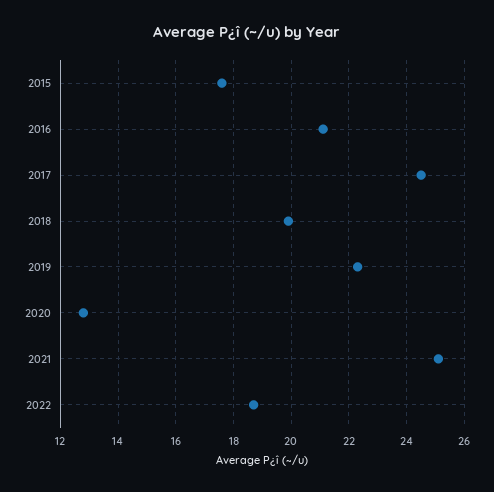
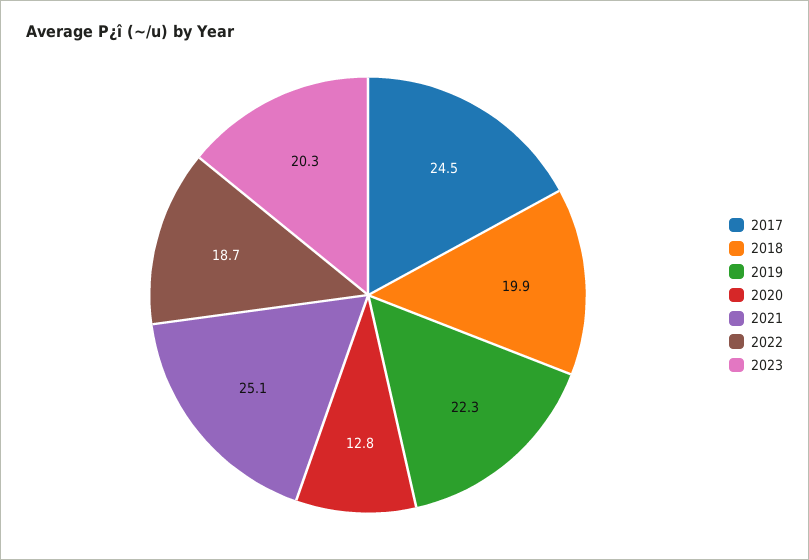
2015: 17.5 -> none
2016: 21 -> none
2023: none -> 20.3

